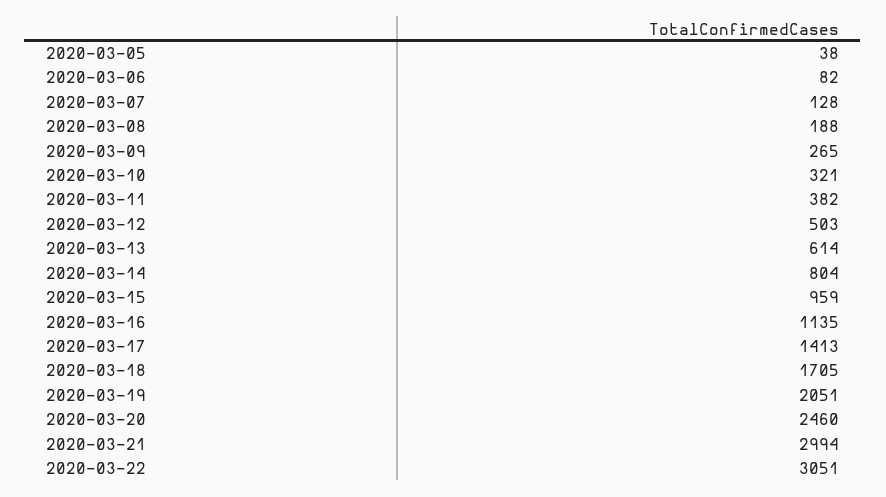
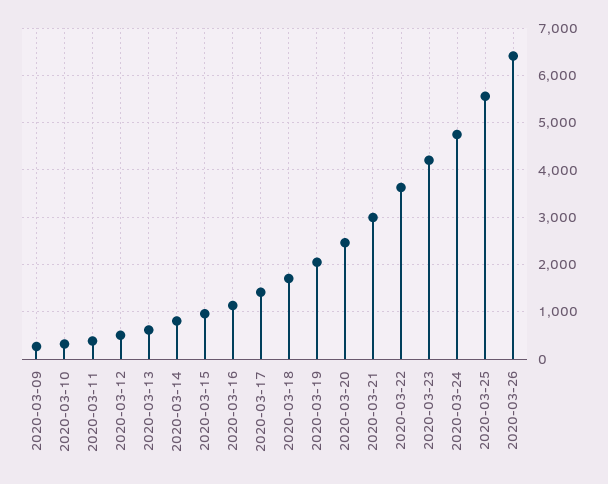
2020-03-05: 38 -> none
2020-03-06: 82 -> none
2020-03-07: 128 -> none
2020-03-08: 188 -> none
2020-03-22: 3051 -> 3600
2020-03-23: none -> 4200
2020-03-24: none -> 4800
2020-03-25: none -> 5600
2020-03-26: none -> 6400

